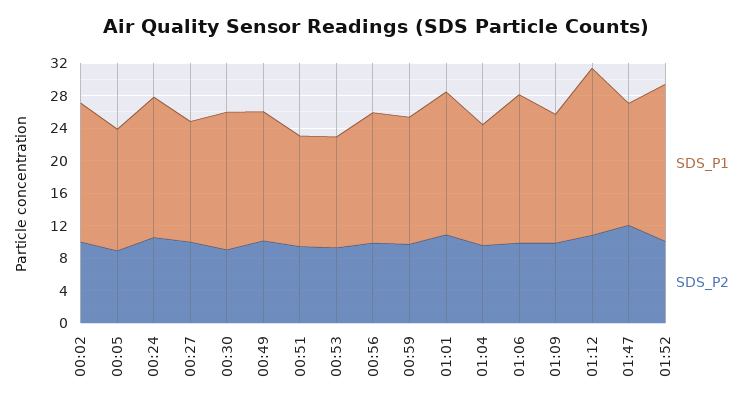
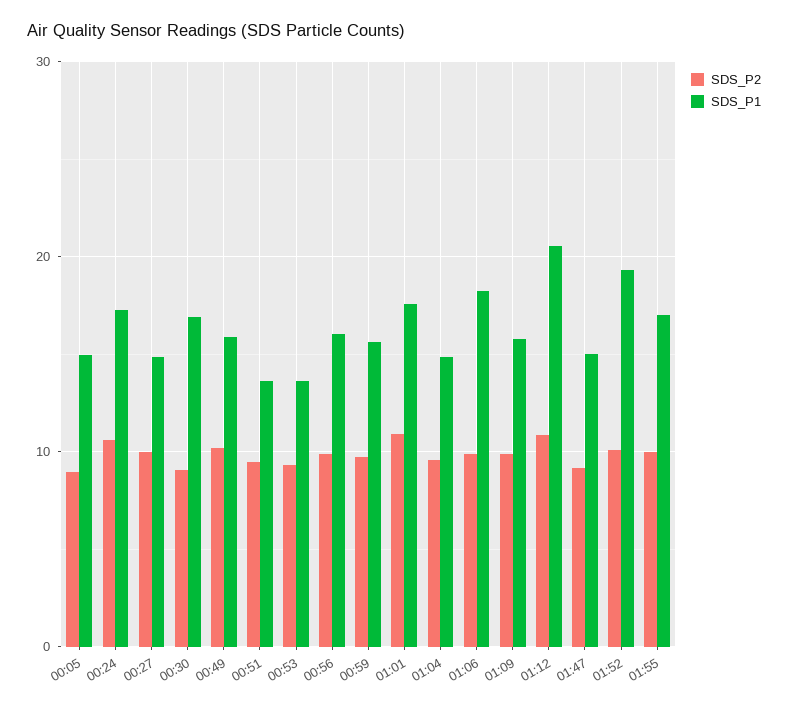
SDS_P1, 00:02: 17 -> none
SDS_P2, 00:02: 10 -> none
SDS_P2, 01:47: 12 -> 9
SDS_P2, 01:55: none -> 10
SDS_P1, 01:55: none -> 17

